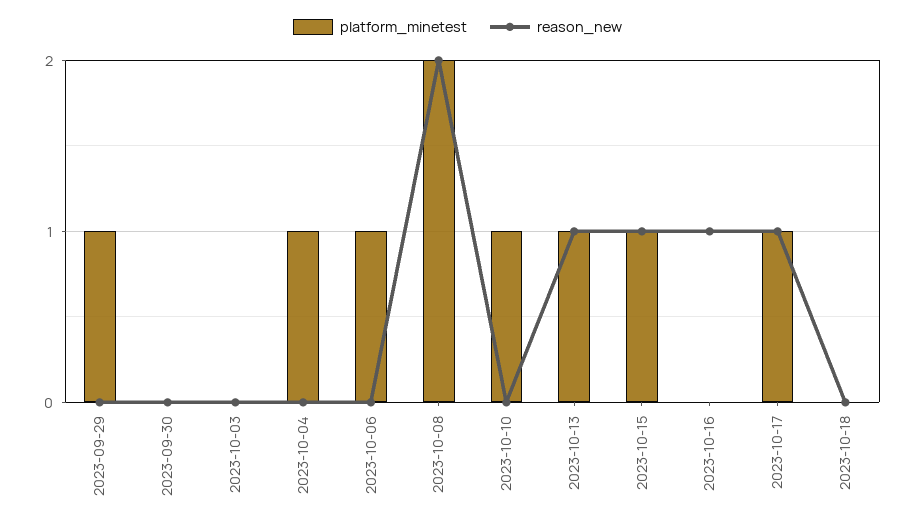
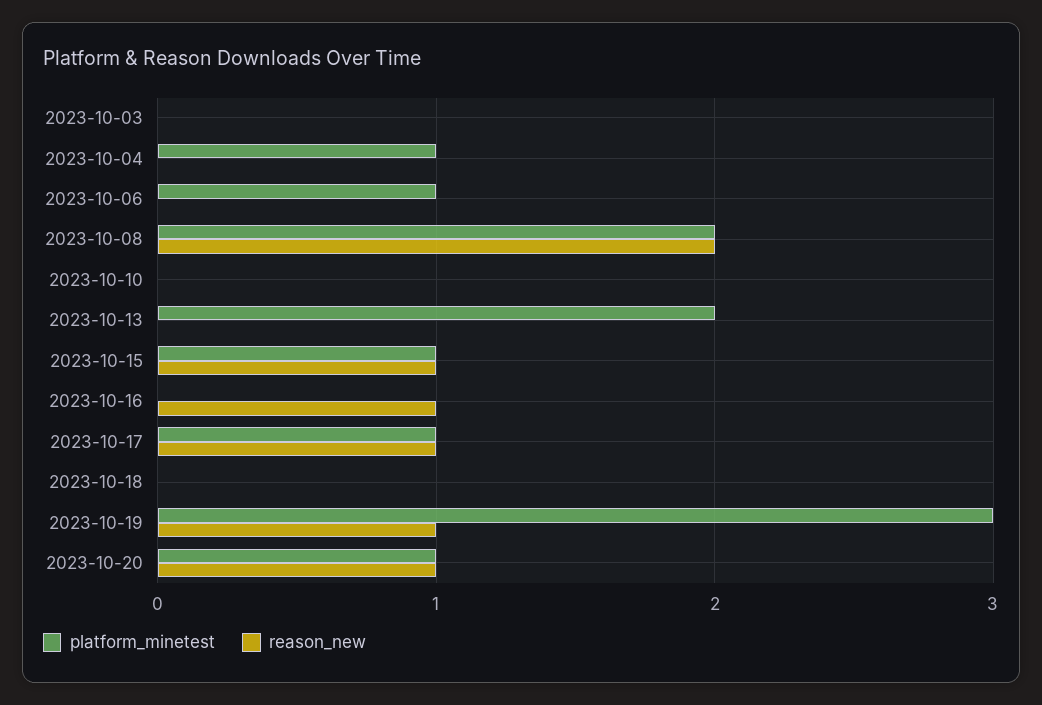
platform_minetest, 2023-09-29: 1 -> none
reason_new, 2023-09-29: 0 -> none
platform_minetest, 2023-09-30: 0 -> none
reason_new, 2023-09-30: 0 -> none
platform_minetest, 2023-10-10: 1 -> 0
platform_minetest, 2023-10-13: 1 -> 2
reason_new, 2023-10-13: 1 -> 0
platform_minetest, 2023-10-19: none -> 3
reason_new, 2023-10-19: none -> 1
platform_minetest, 2023-10-20: none -> 1
reason_new, 2023-10-20: none -> 1

